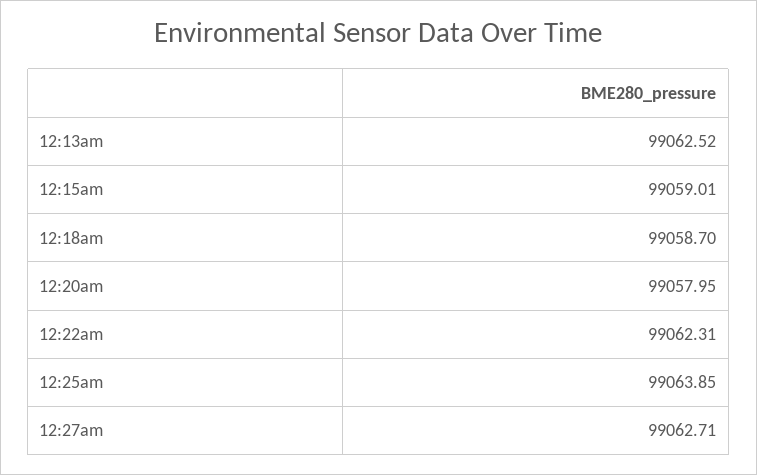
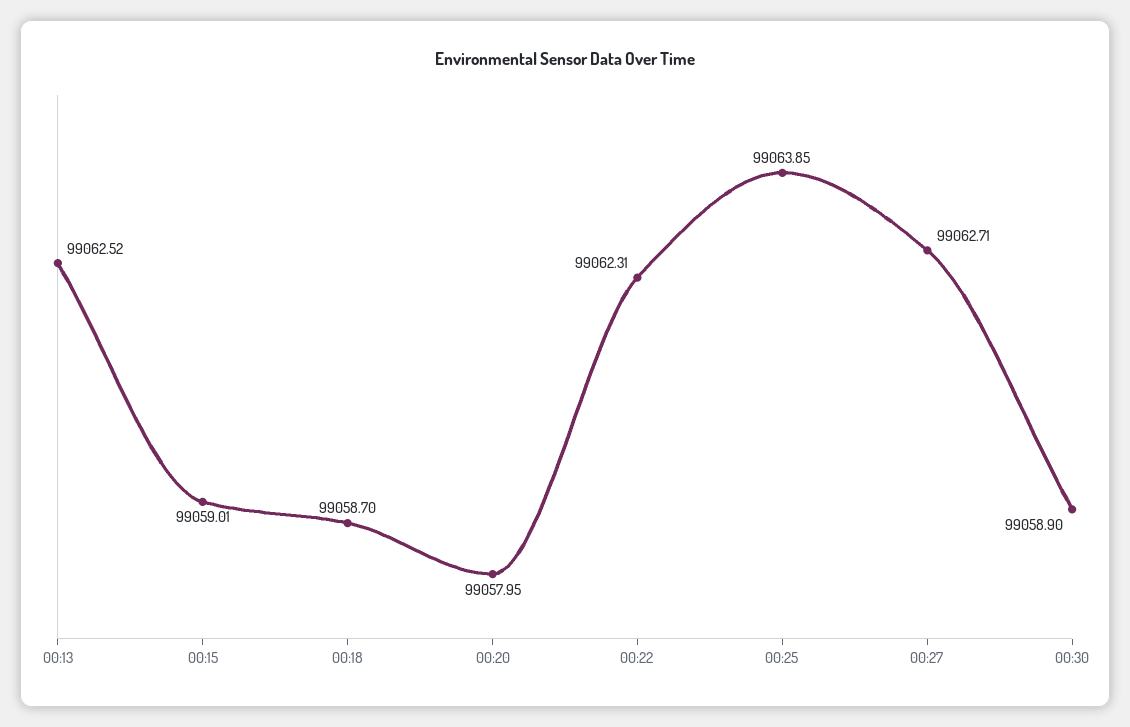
00:30: none -> 99058.9

